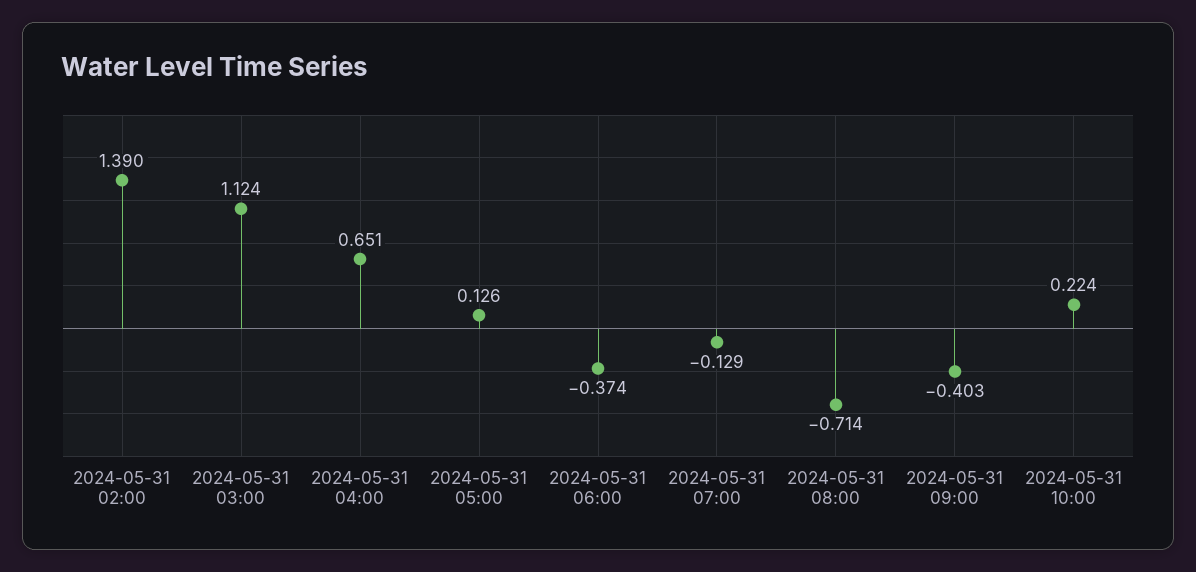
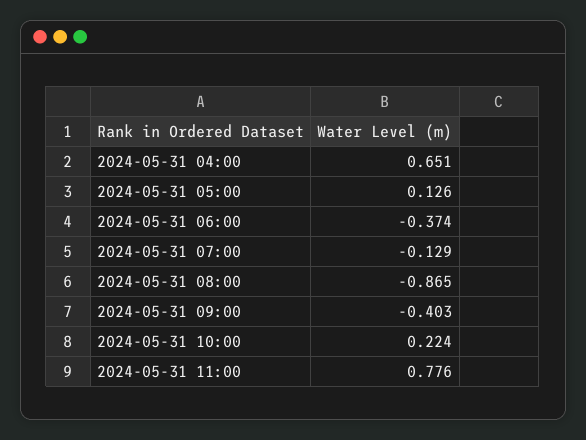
2024-05-31 02:00: 1.39 -> none
2024-05-31 03:00: 1.124 -> none
2024-05-31 08:00: -0.714 -> -0.865
2024-05-31 11:00: none -> 0.776

